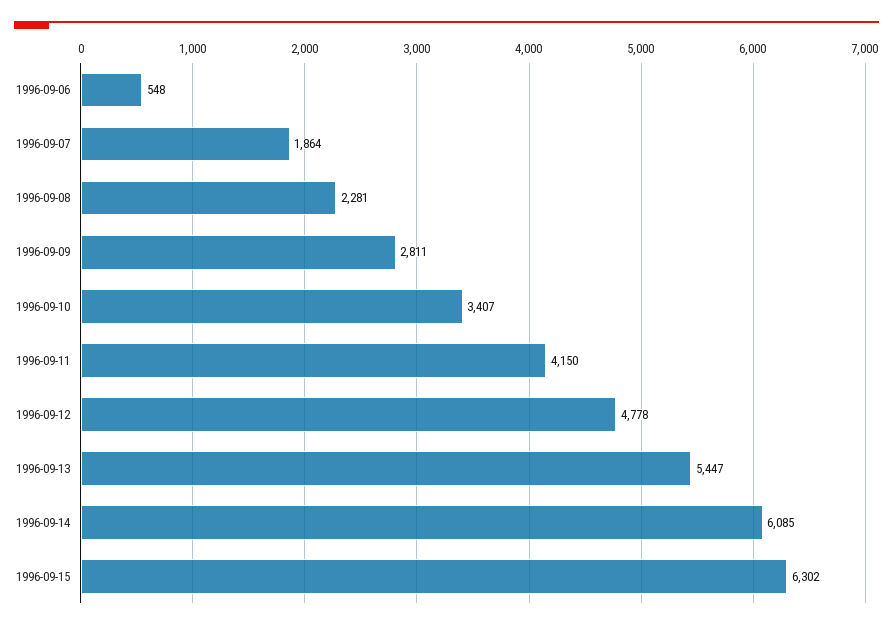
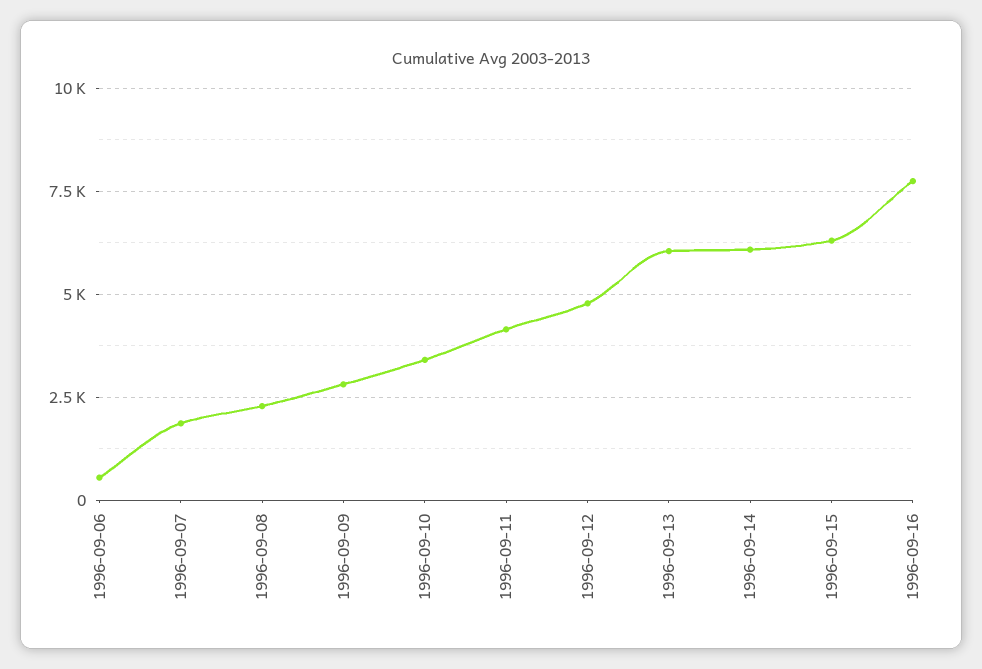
1996-09-13: 5447 -> 6000
1996-09-16: none -> 7750

